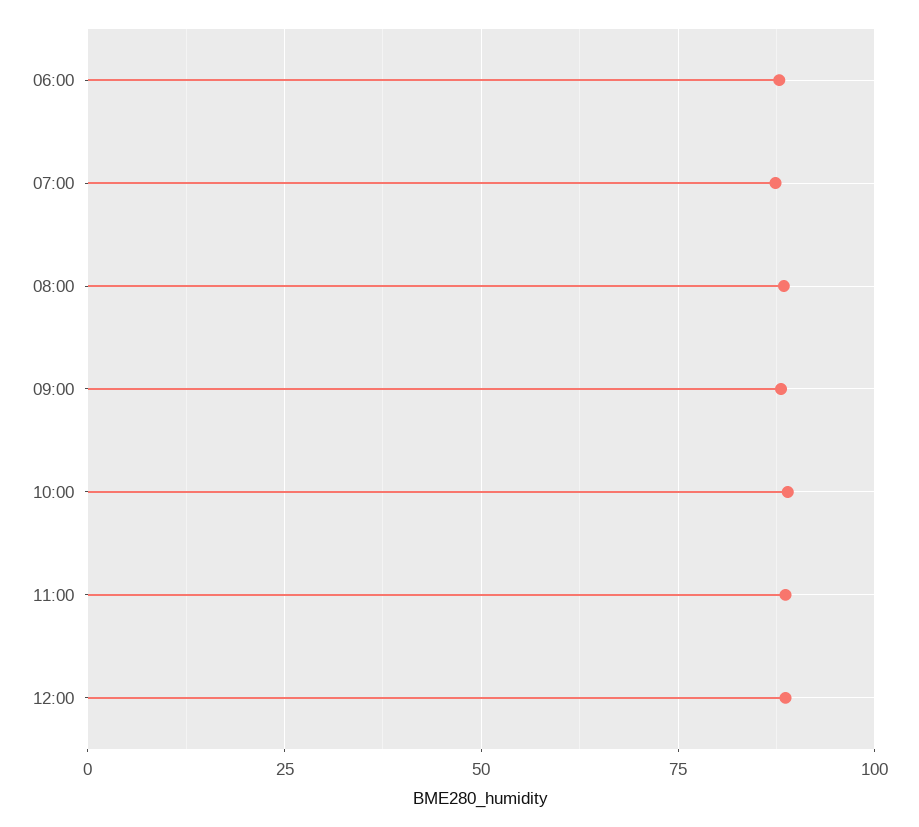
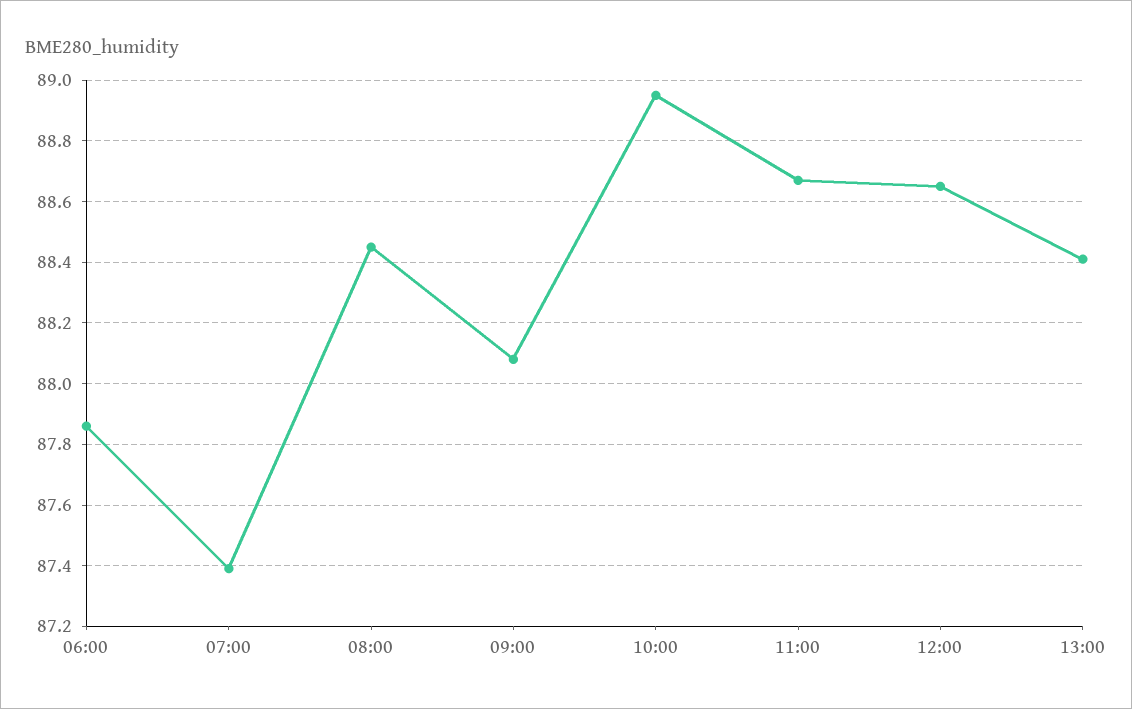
13:00: none -> 88.4

